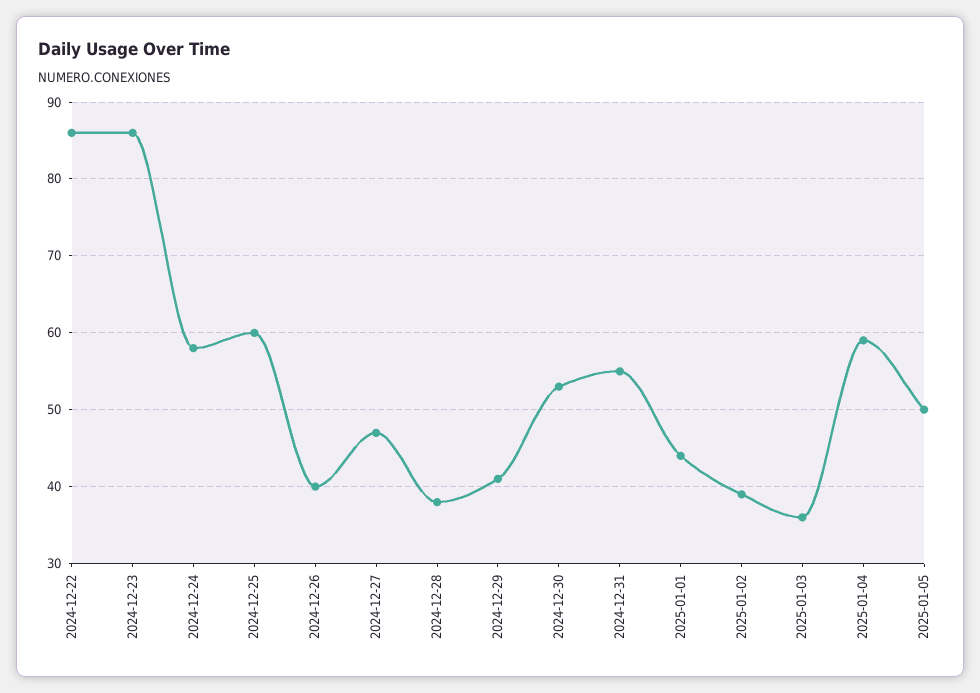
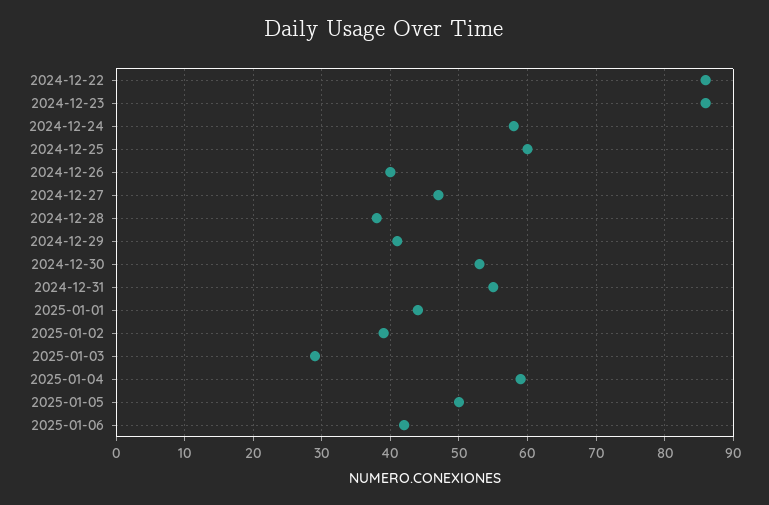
2025-01-03: 36 -> 29
2025-01-06: none -> 42

